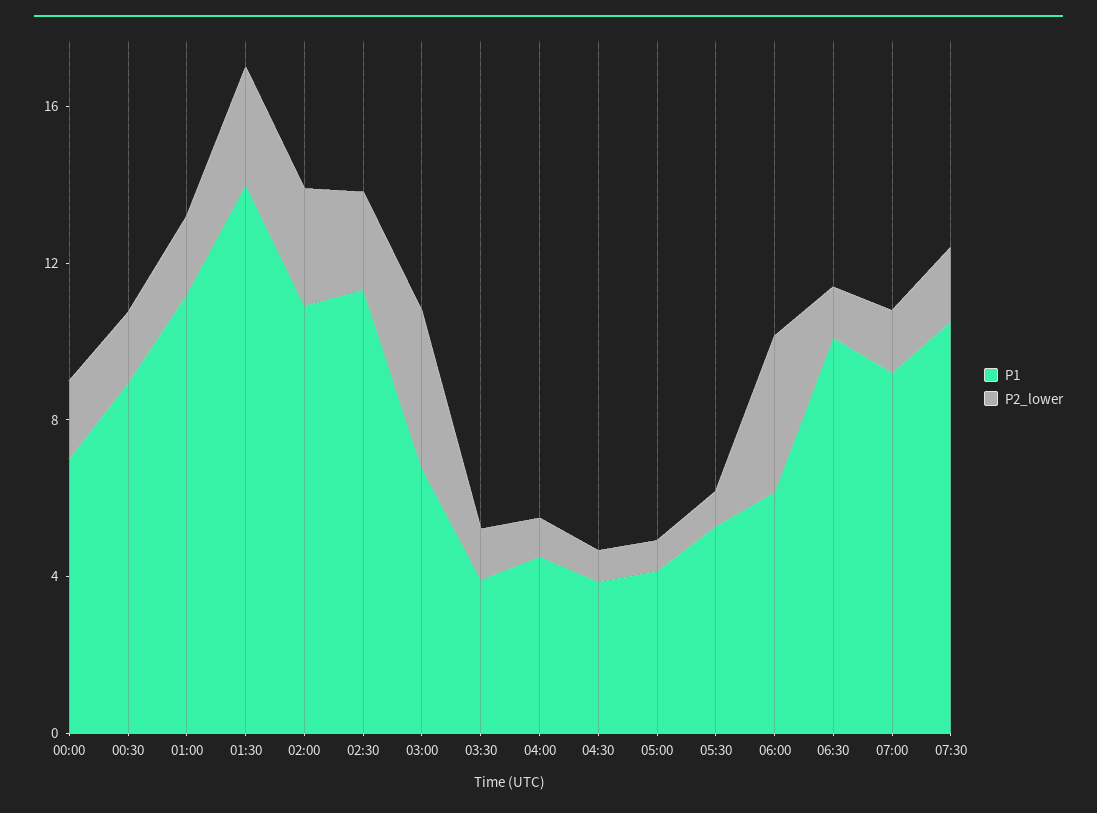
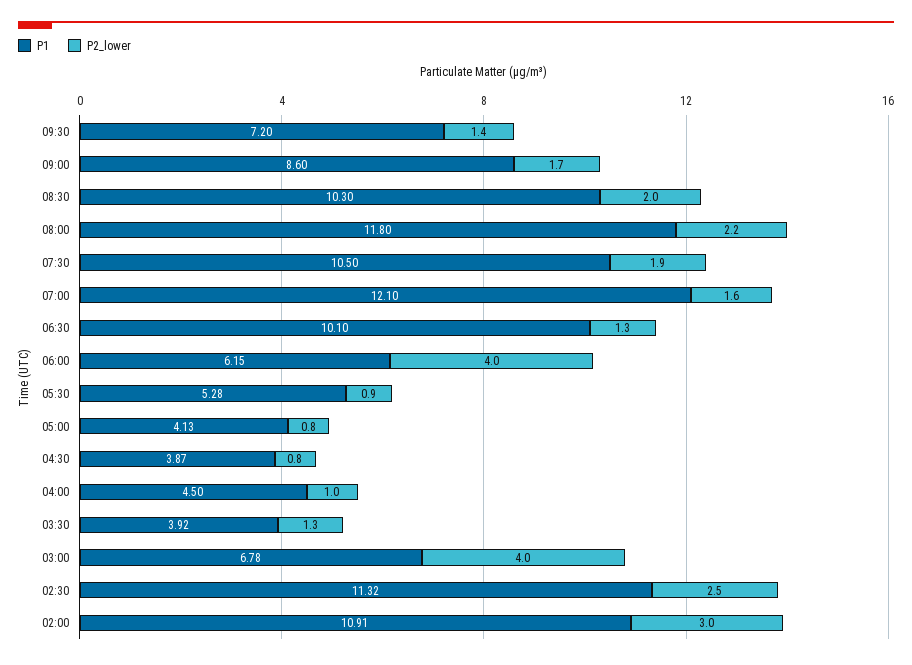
P1, 00:00: 7 -> none
P2_lower, 00:00: 2 -> none
P1, 00:30: 9 -> none
P2_lower, 00:30: 2 -> none
P1, 01:00: 11 -> none
P2_lower, 01:00: 2 -> none
P1, 01:30: 14 -> none
P2_lower, 01:30: 3 -> none
P1, 07:00: 9 -> 12.1
P1, 09:30: none -> 7.2
P2_lower, 09:30: none -> 1.4
P1, 09:00: none -> 8.6
P2_lower, 09:00: none -> 1.7
P1, 08:30: none -> 10.3
P2_lower, 08:30: none -> 2
P1, 08:00: none -> 11.8
P2_lower, 08:00: none -> 2.2

